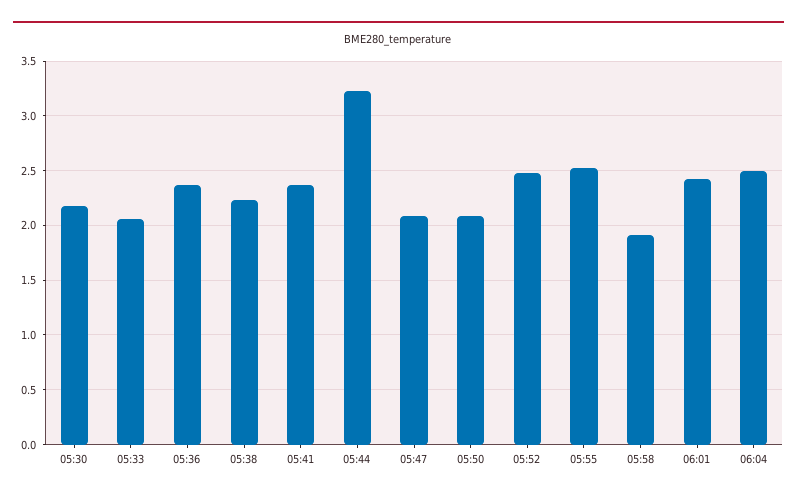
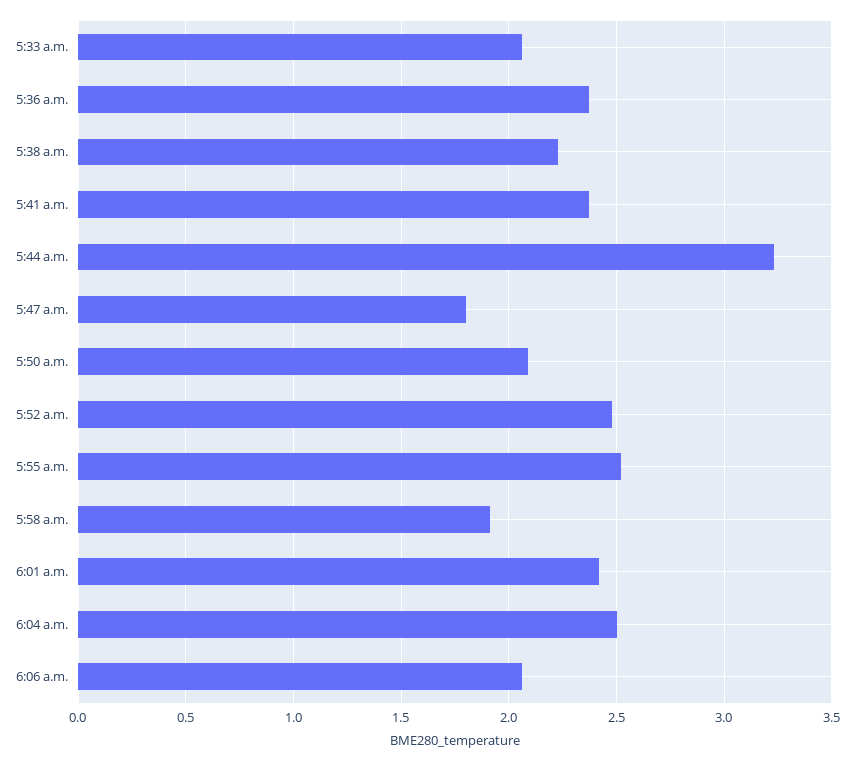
05:30: 2.2 -> none
05:47: 2.1 -> 1.8
6:06 a.m.: none -> 2.05

